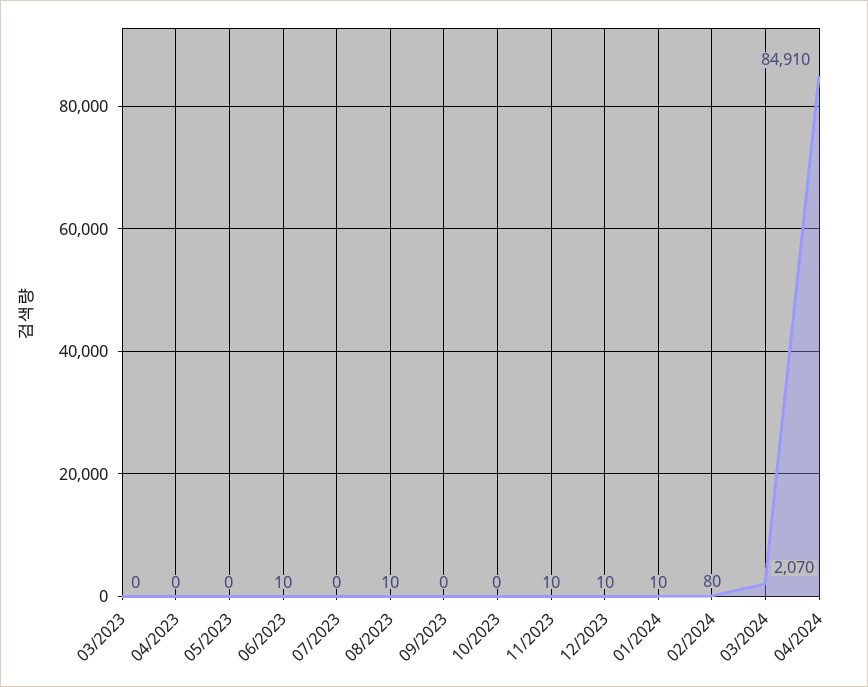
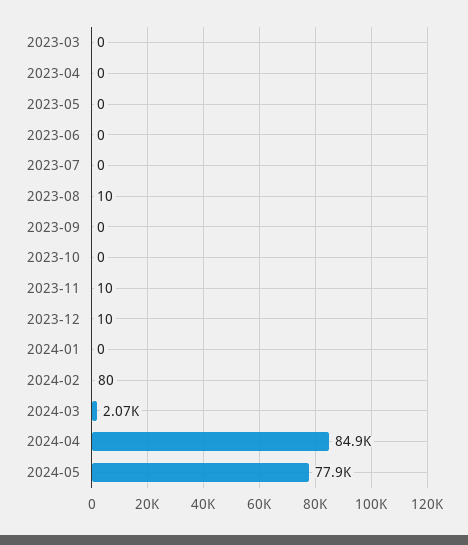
06/2023: 10 -> 0
01/2024: 10 -> 0
2024-05: none -> 77900

